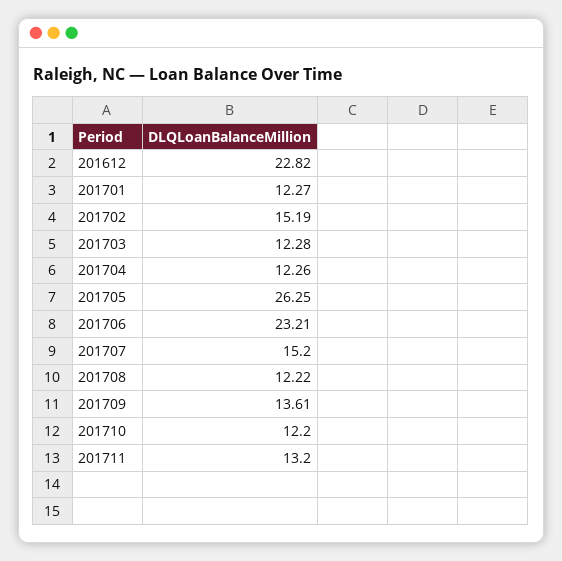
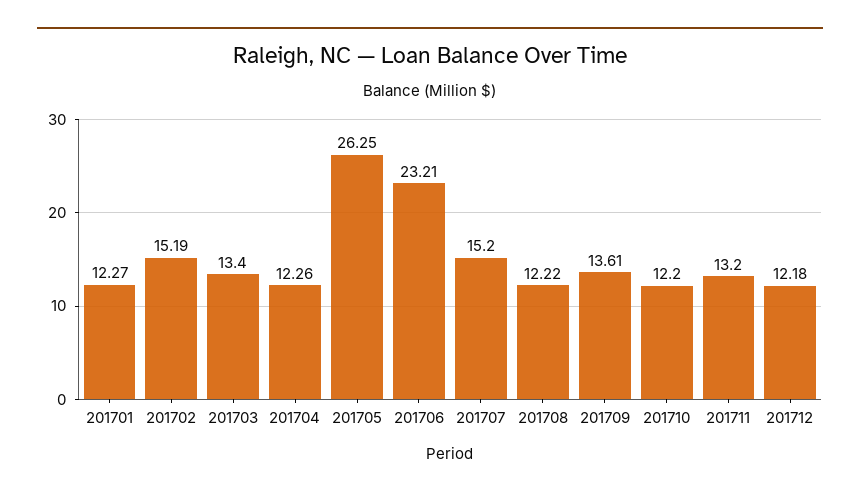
201612: 22.82 -> none
201703: 12.28 -> 13.4
201712: none -> 12.18

